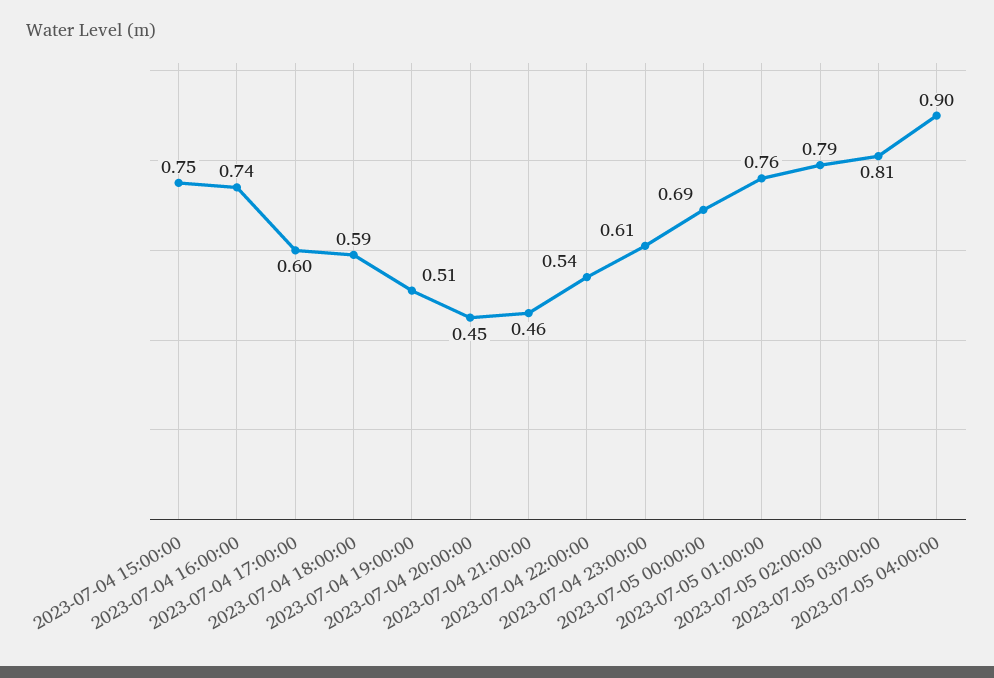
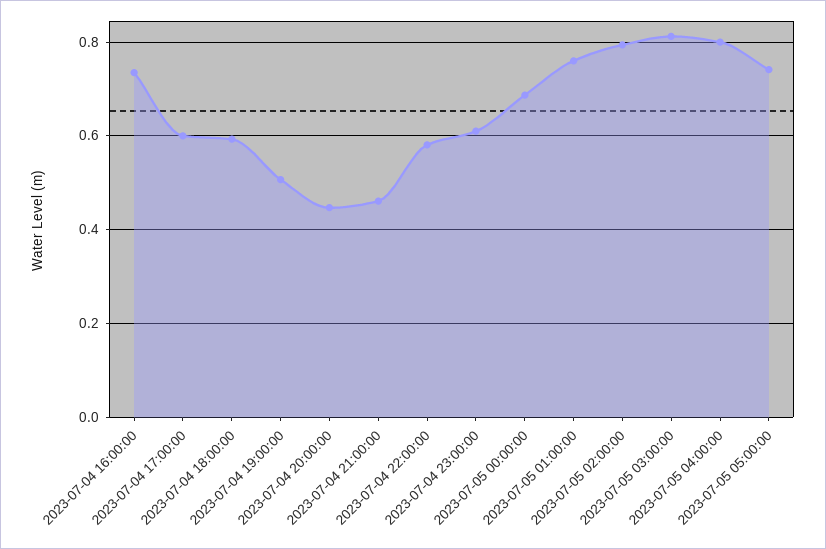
2023-07-04 15:00:00: 0.75 -> none
2023-07-04 22:00:00: 0.54 -> 0.58
2023-07-05 04:00:00: 0.9 -> 0.8
2023-07-05 05:00:00: none -> 0.74

